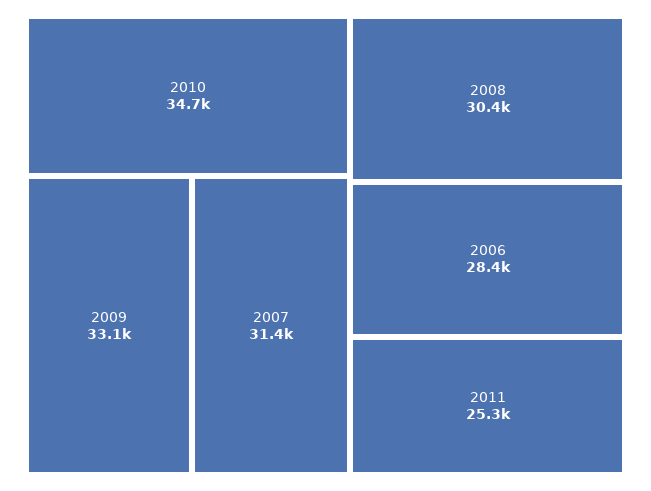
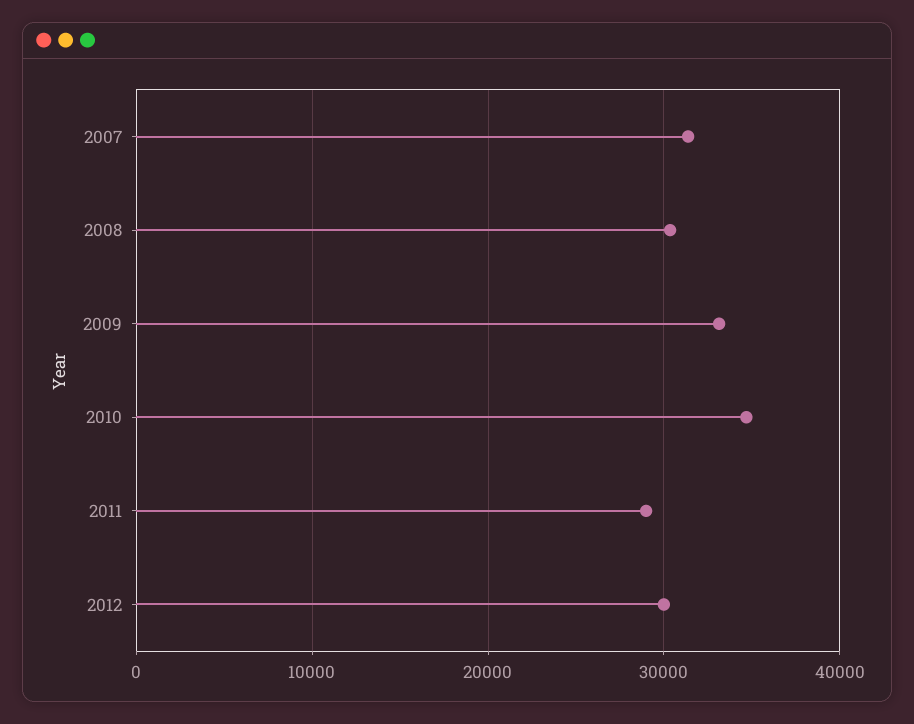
2006: 28400 -> none
2011: 25300 -> 29000
2012: none -> 30000

